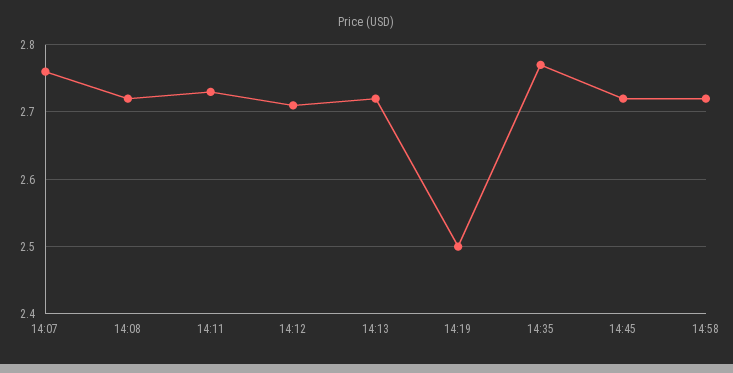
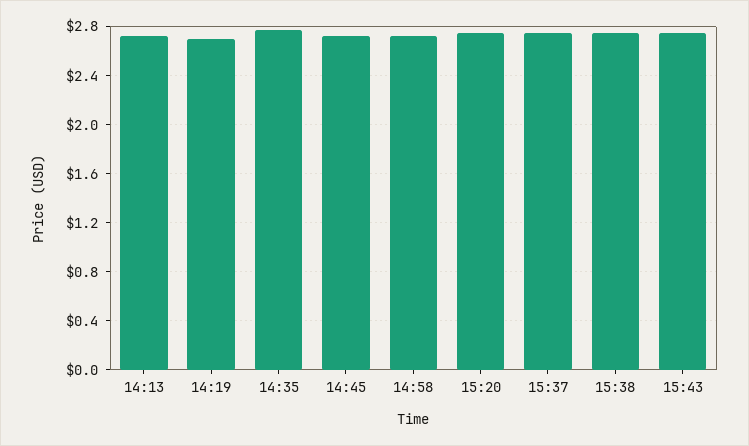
14:07: 2.76 -> none
14:08: 2.72 -> none
14:11: 2.73 -> none
14:12: 2.71 -> none
14:19: 2.5 -> 2.7
15:20: none -> 2.75
15:37: none -> 2.75
15:38: none -> 2.75
15:43: none -> 2.75

